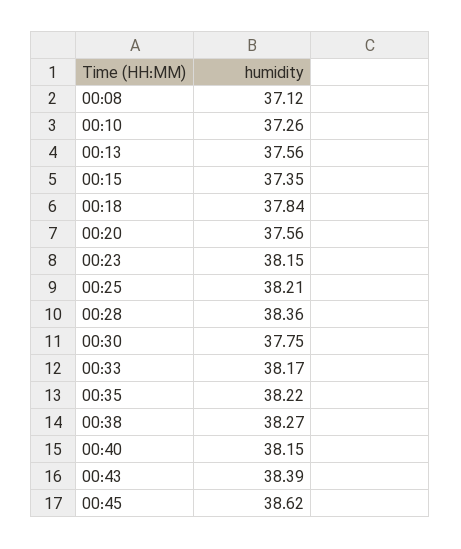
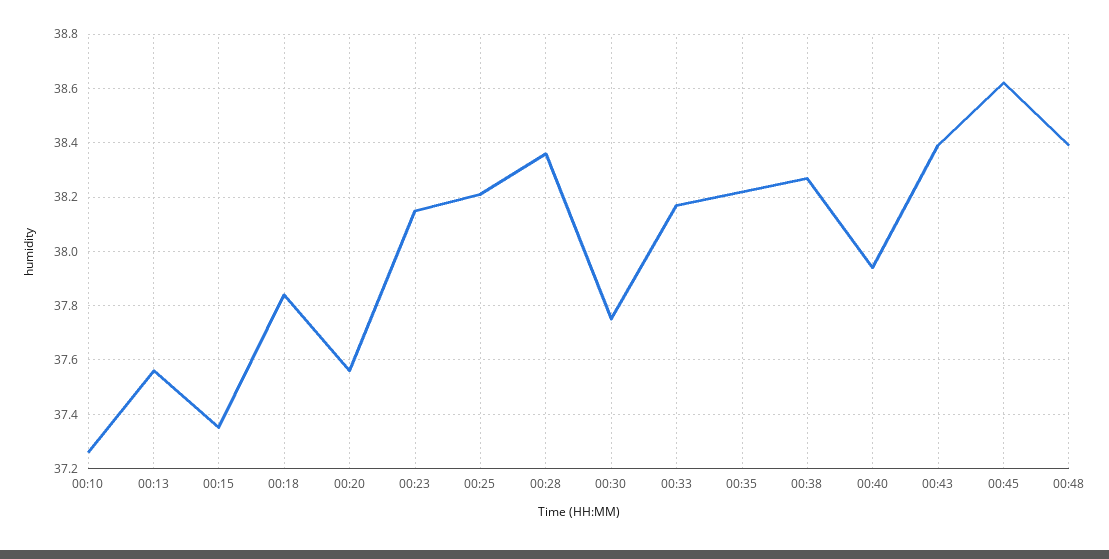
00:08: 37.12 -> none
00:40: 38.15 -> 37.95
00:48: none -> 38.4

